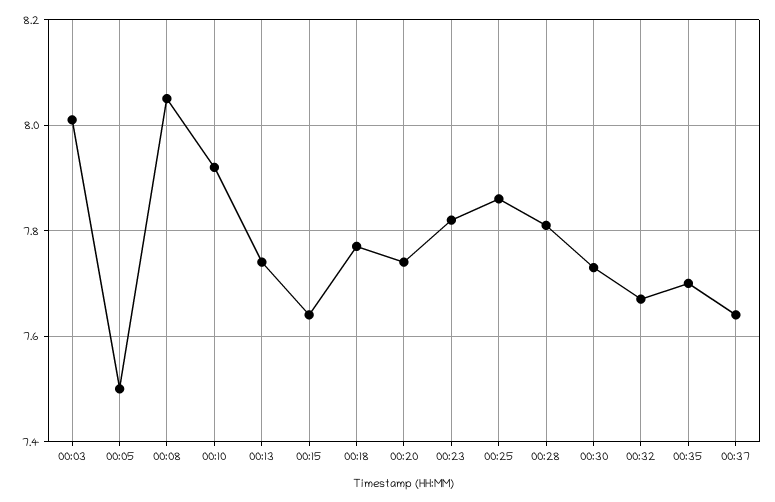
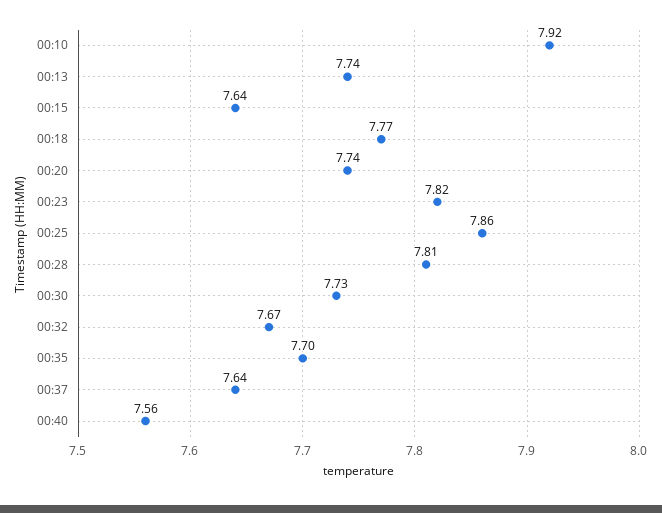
00:03: 8 -> none
00:05: 7.5 -> none
00:08: 8.05 -> none
00:40: none -> 7.56

